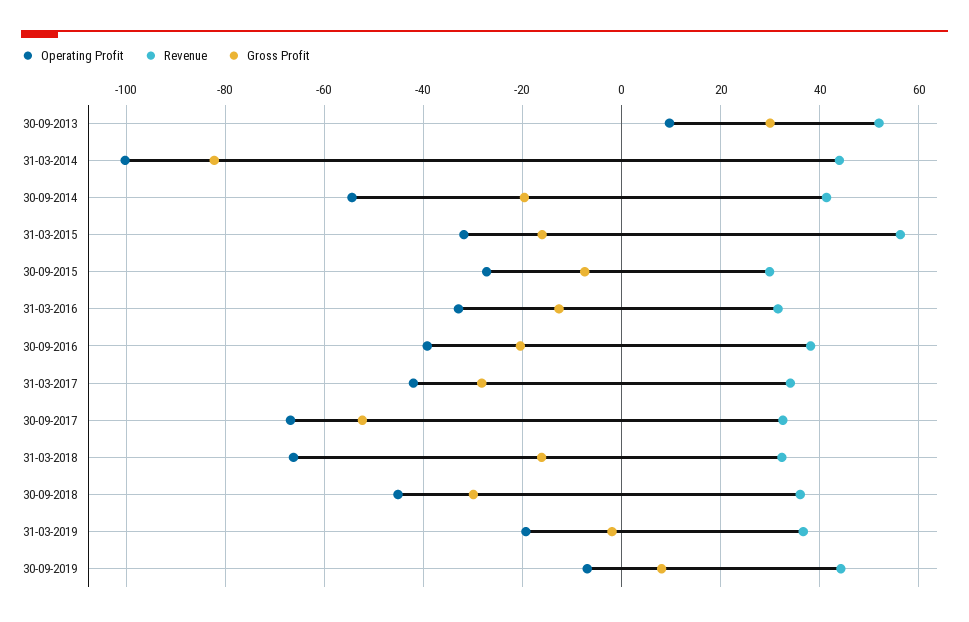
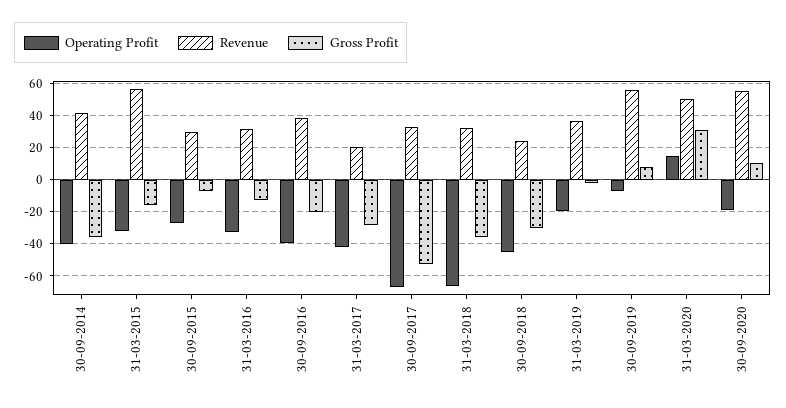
Operating Profit, 30-09-2013: 10 -> none
Revenue, 30-09-2013: 52 -> none
Gross Profit, 30-09-2013: 30 -> none
Operating Profit, 31-03-2014: -100 -> none
Revenue, 31-03-2014: 44 -> none
Gross Profit, 31-03-2014: -82 -> none
Operating Profit, 30-09-2014: -54 -> -40
Gross Profit, 30-09-2014: -20 -> -35
Revenue, 31-03-2017: 34 -> 20
Gross Profit, 31-03-2018: -16 -> -35
Revenue, 30-09-2018: 36 -> 25
Revenue, 30-09-2019: 44 -> 55
Operating Profit, 31-03-2020: none -> 15
Revenue, 31-03-2020: none -> 50
Gross Profit, 31-03-2020: none -> 30
Operating Profit, 30-09-2020: none -> -20
Revenue, 30-09-2020: none -> 55
Gross Profit, 30-09-2020: none -> 10

